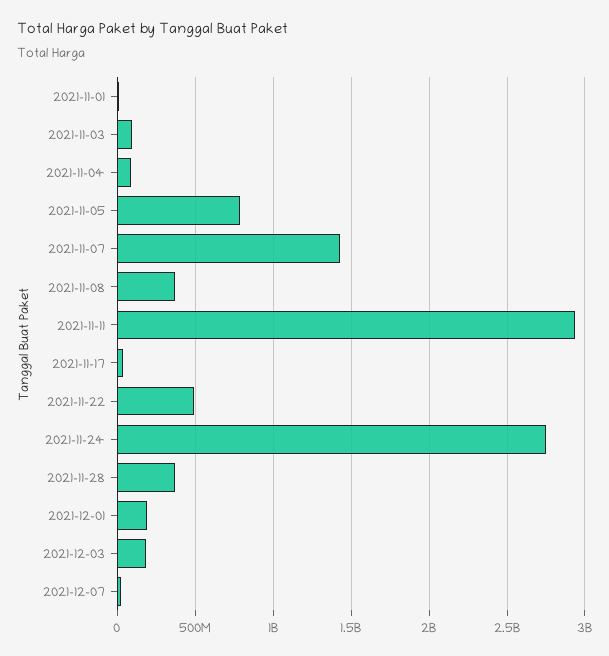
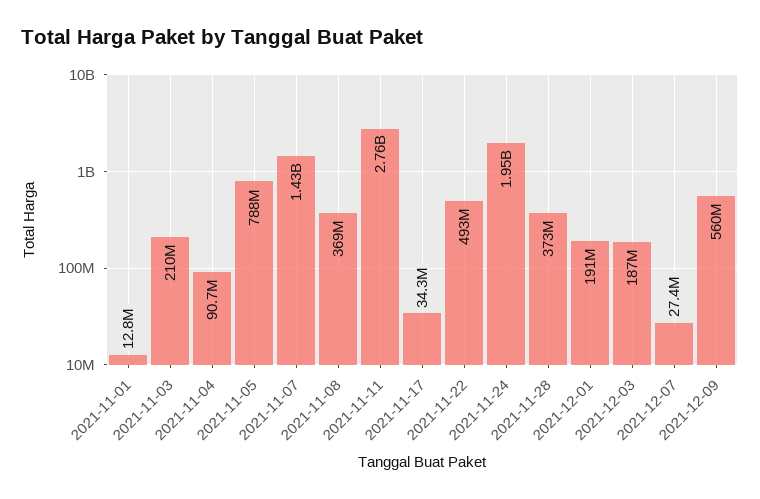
2021-11-03: 100000000 -> 210000000
2021-11-11: 2950000000 -> 2760000000
2021-11-24: 2750000000 -> 1950000000
2021-12-09: none -> 560000000

